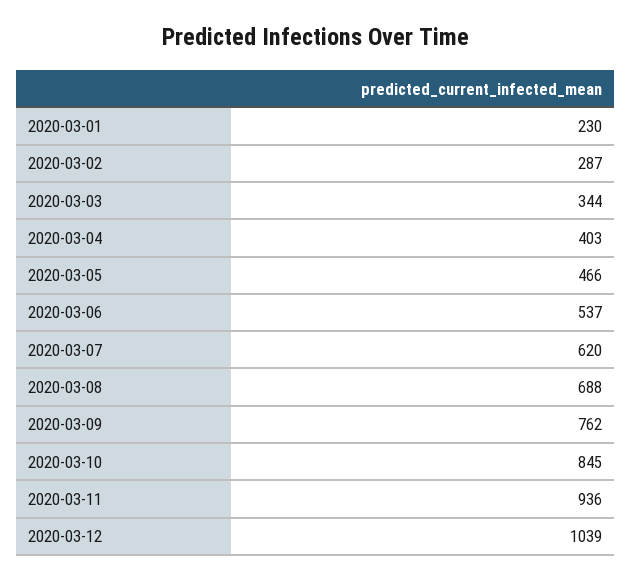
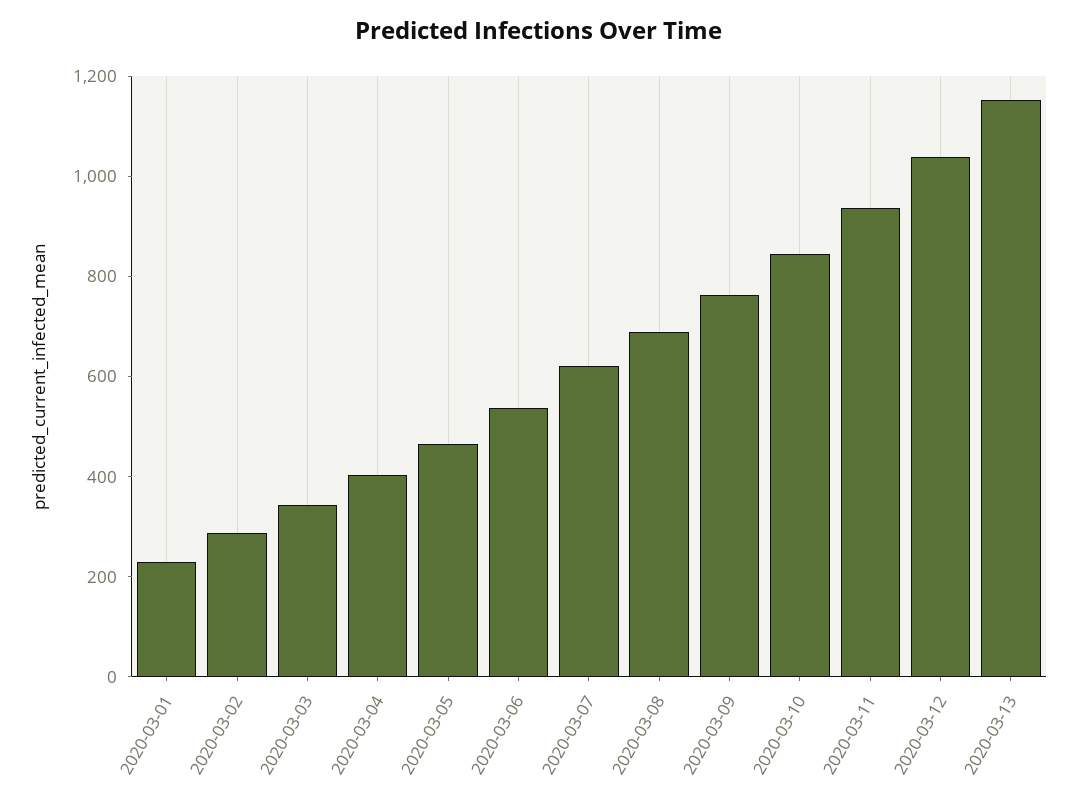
2020-03-13: none -> 1150

